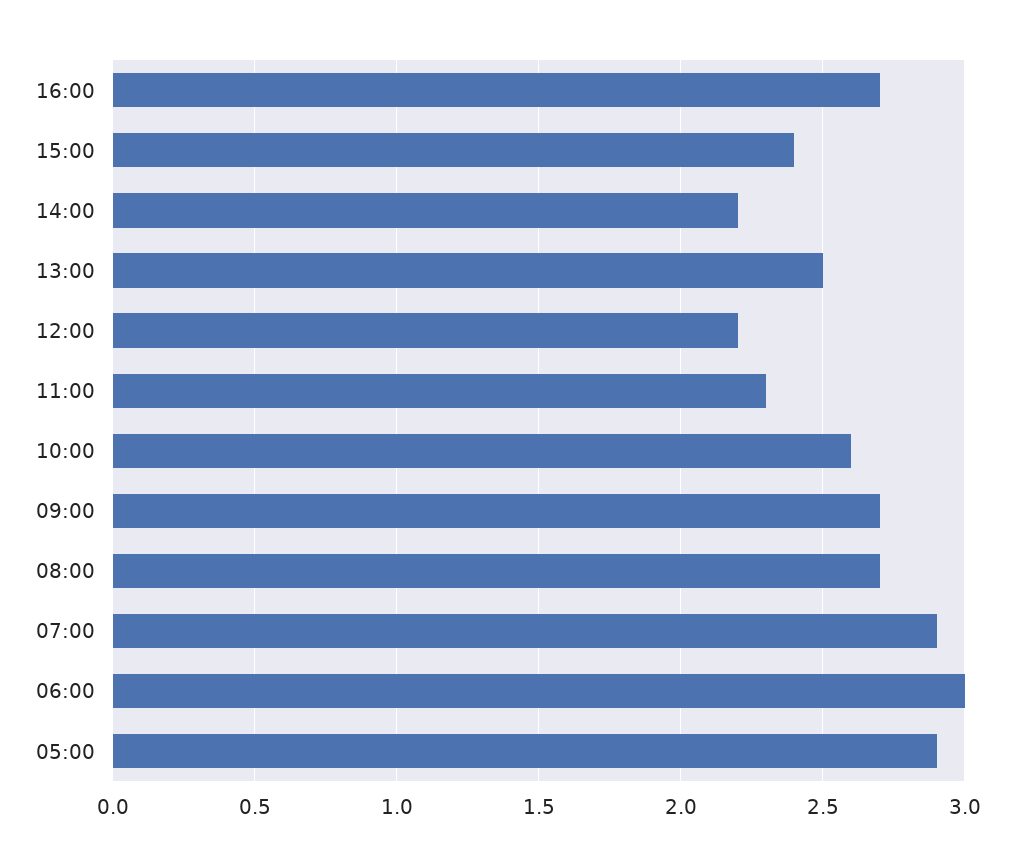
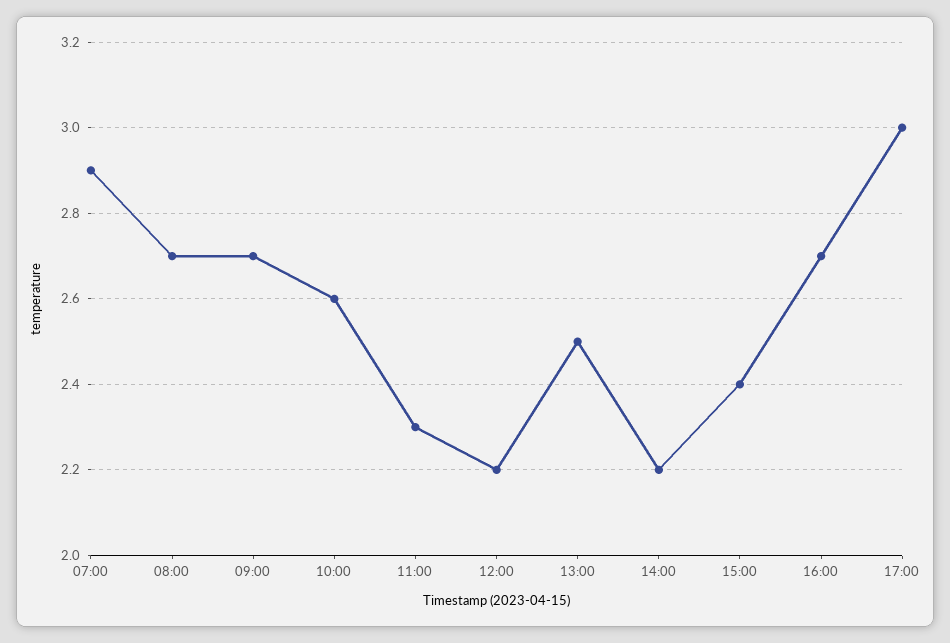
06:00: 3 -> none
05:00: 2.9 -> none
17:00: none -> 3

